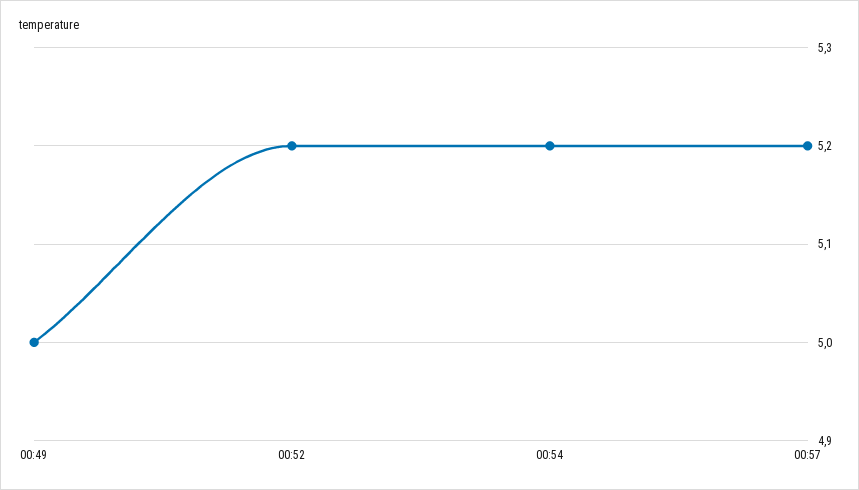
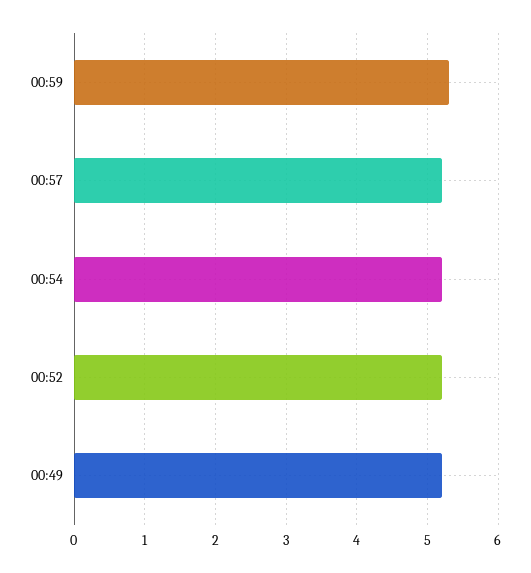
00:49: 5 -> 5.2
00:59: none -> 5.3

